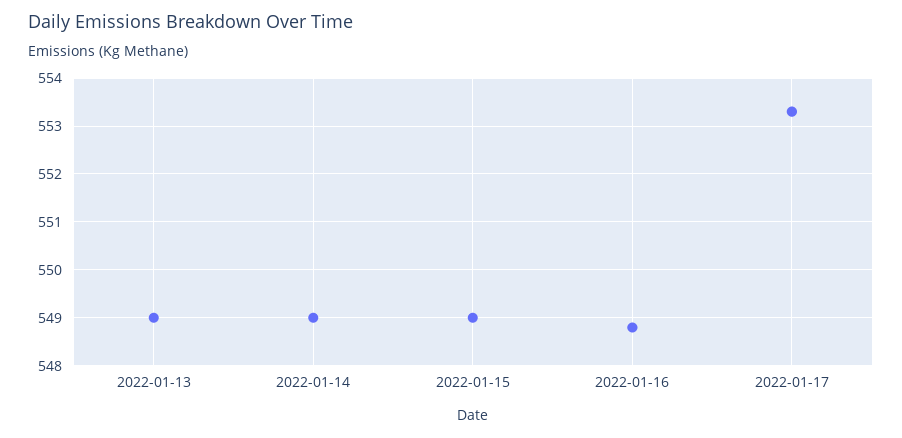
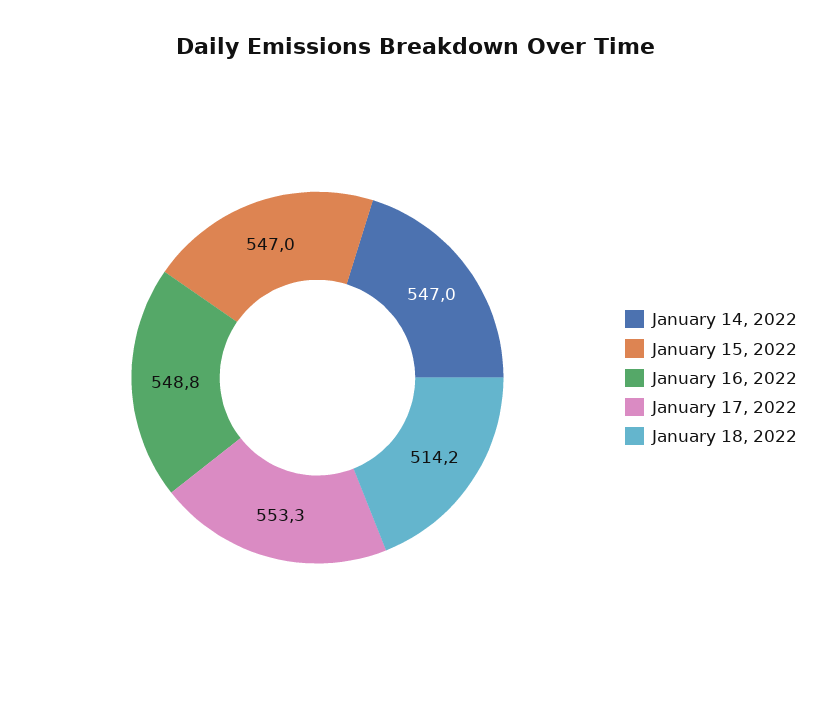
2022-01-13: 549 -> none
2022-01-14: 549 -> 547
2022-01-15: 549 -> 547
January 18, 2022: none -> 514.2

